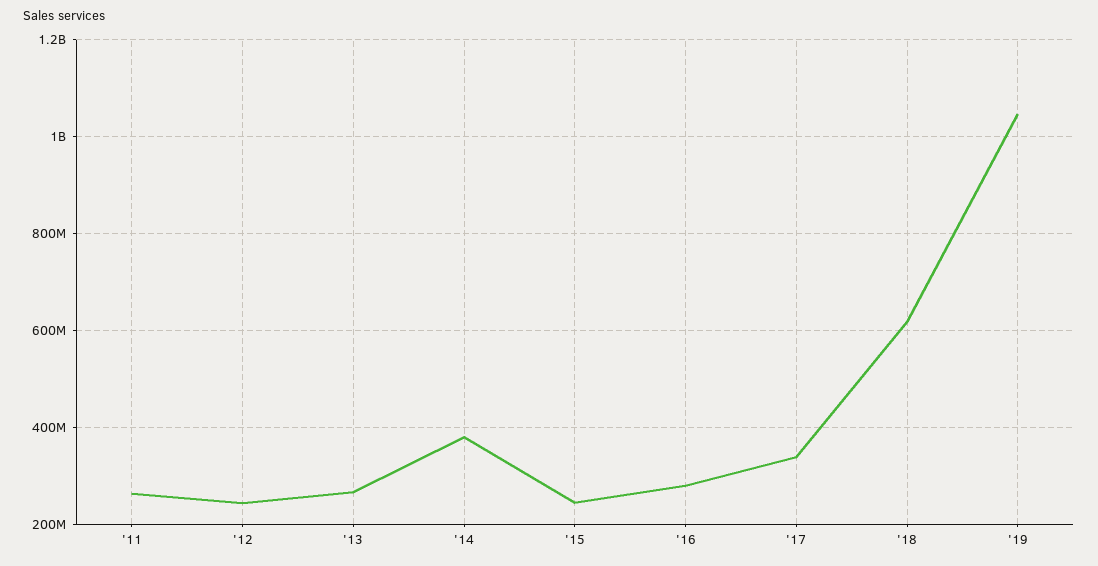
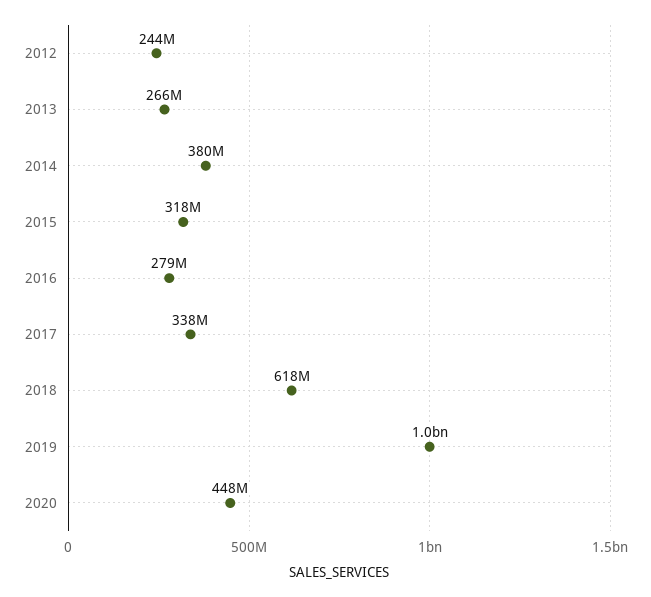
'11: 260000000 -> none
'15: 240000000 -> 318000000
2020: none -> 448000000

